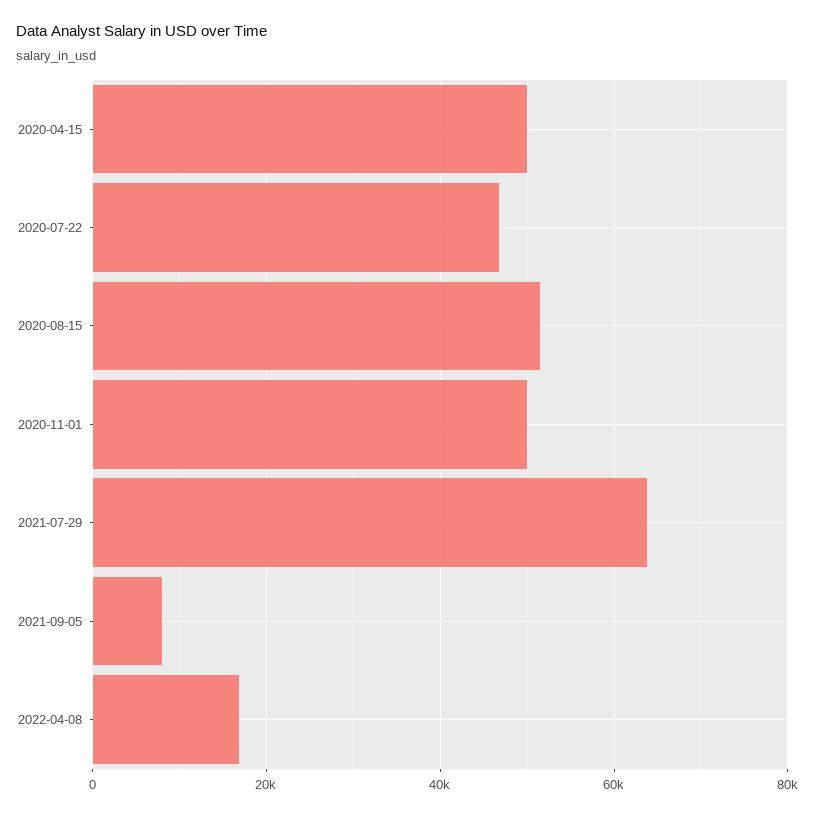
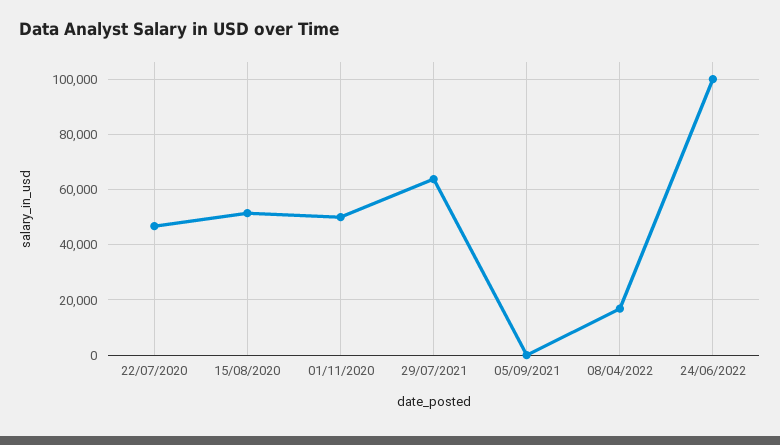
2020-04-15: 50000 -> none
2021-09-05: 8000 -> 0
24/06/2022: none -> 100000

